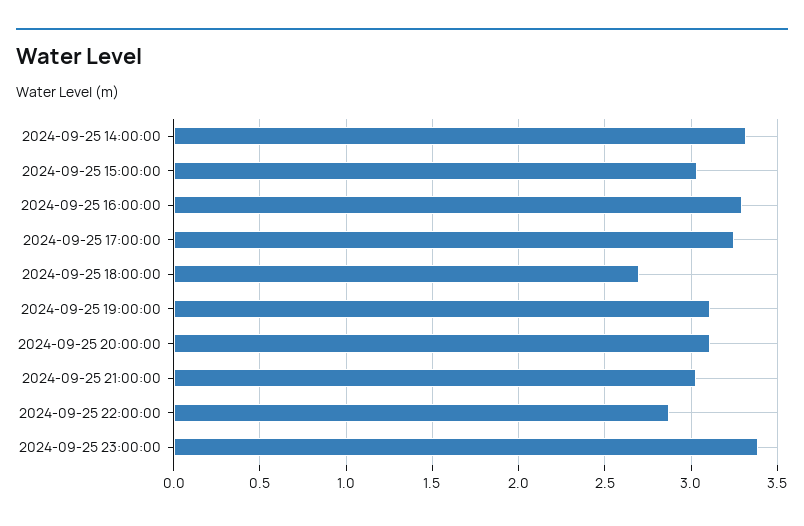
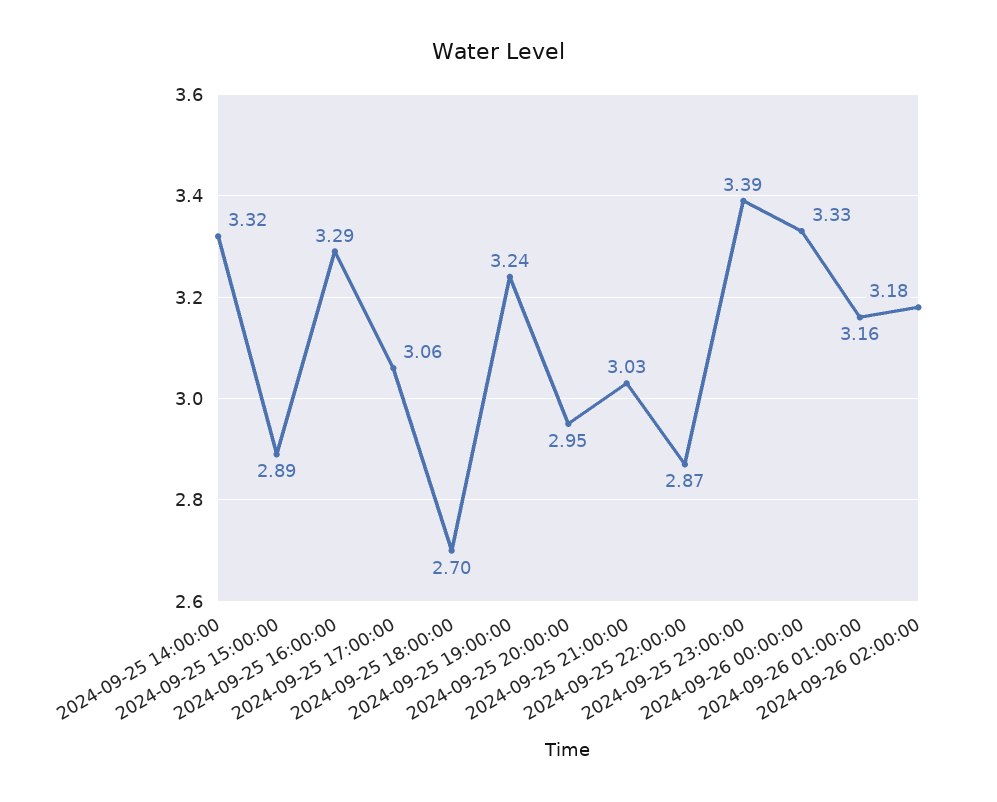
2024-09-25 15:00:00: 3.05 -> 2.89
2024-09-25 17:00:00: 3.25 -> 3.06
2024-09-25 19:00:00: 3.1 -> 3.24
2024-09-25 20:00:00: 3.1 -> 2.95
2024-09-26 00:00:00: none -> 3.33
2024-09-26 01:00:00: none -> 3.16
2024-09-26 02:00:00: none -> 3.18

